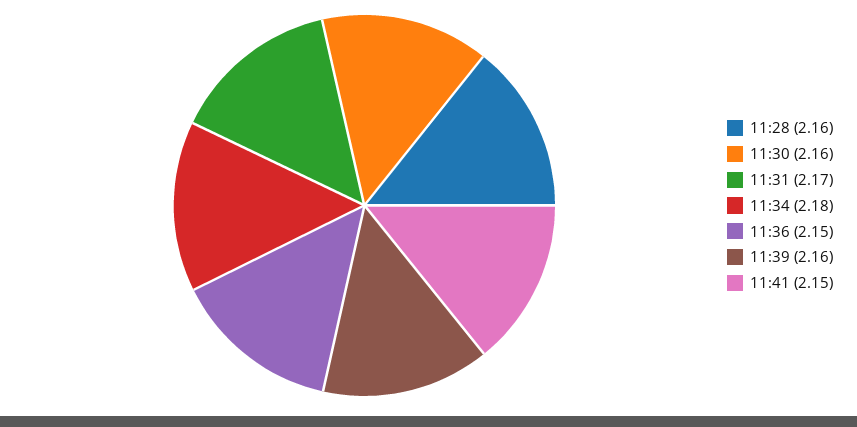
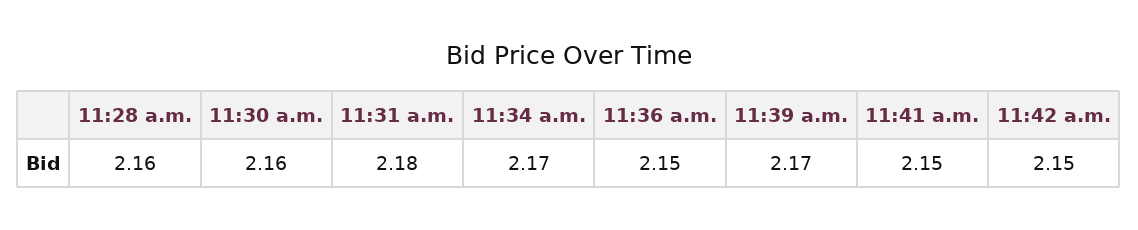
11:31: 2.17 -> 2.18
11:34: 2.18 -> 2.17
11:39: 2.16 -> 2.17
11:42 a.m.: none -> 2.15

